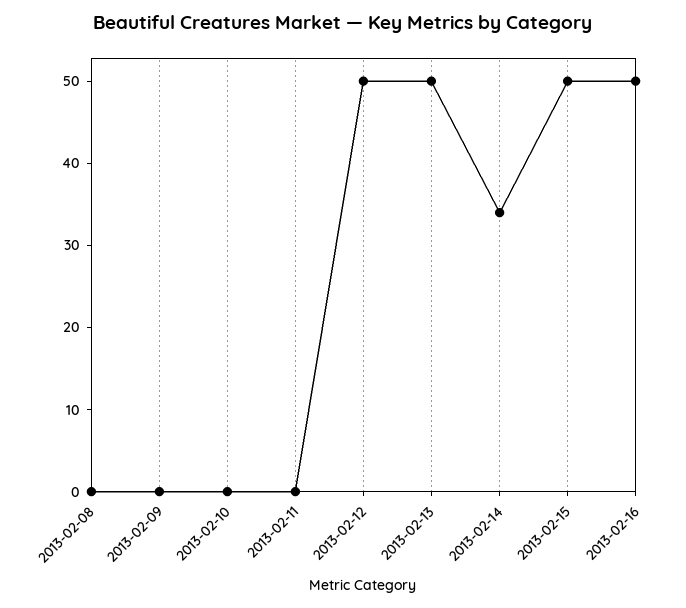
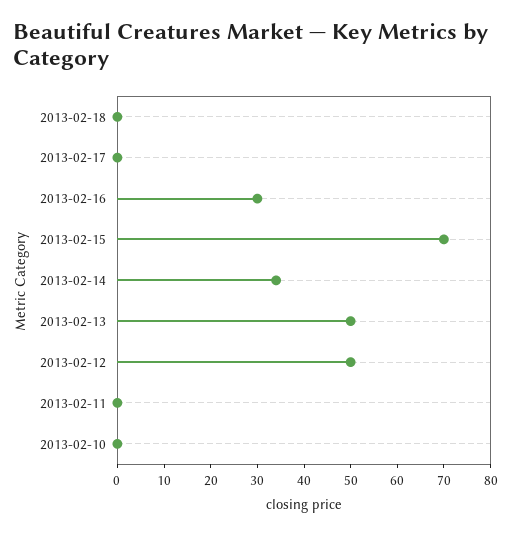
2013-02-08: 0 -> none
2013-02-09: 0 -> none
2013-02-15: 50 -> 70
2013-02-16: 50 -> 30
2013-02-18: none -> 0
2013-02-17: none -> 0

